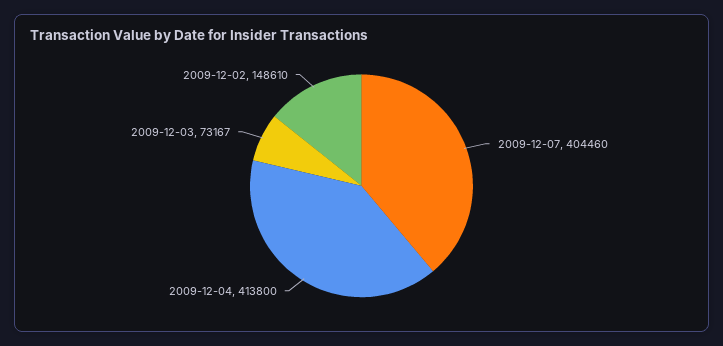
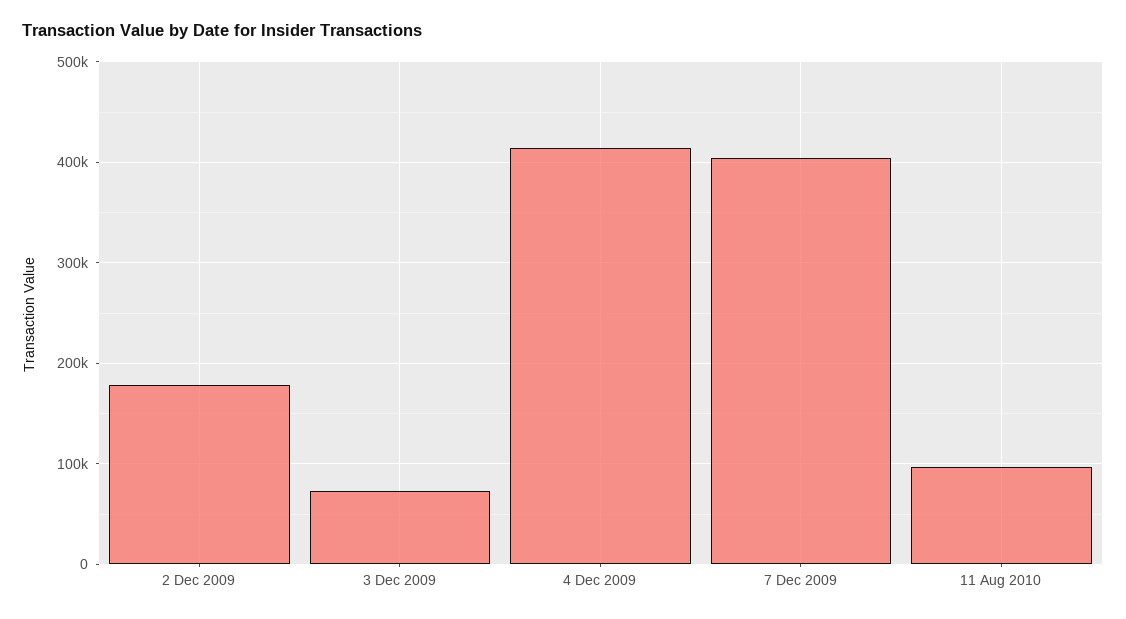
2009-12-02: 148610 -> 180000
11 Aug 2010: none -> 100000

